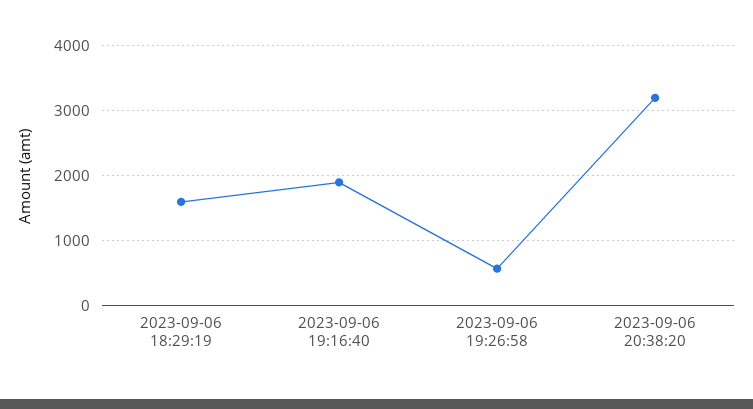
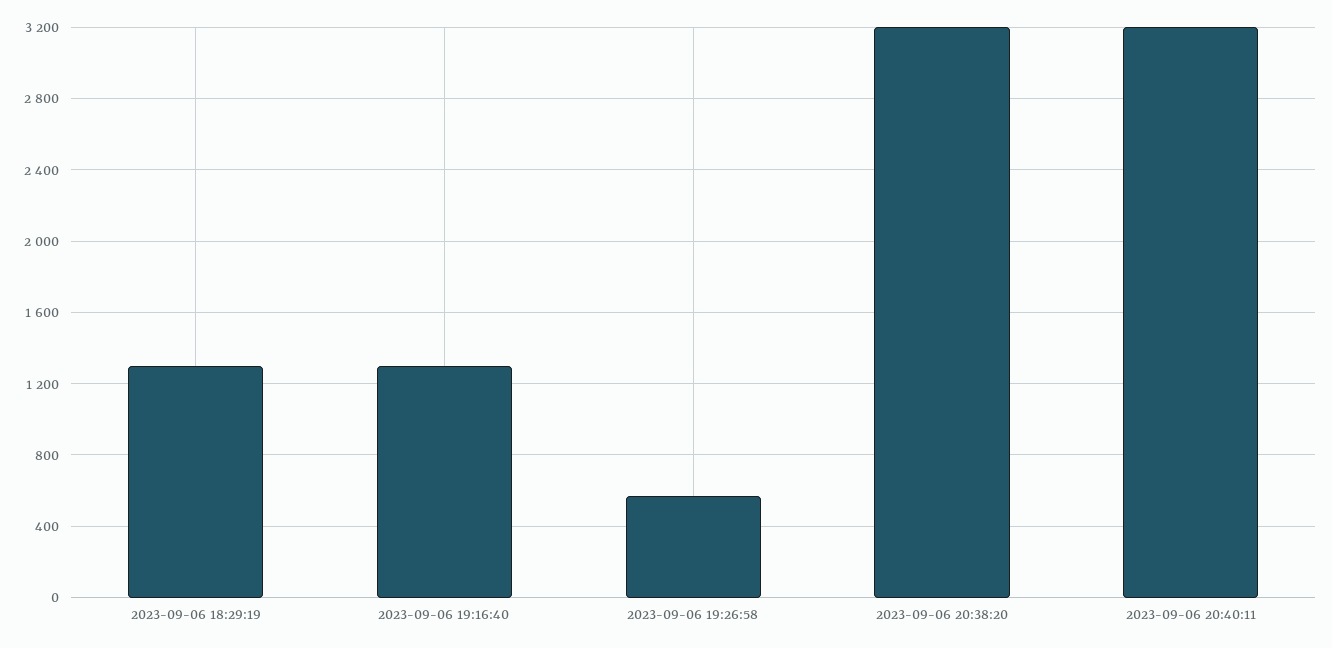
2023-09-06 18:29:19: 1600 -> 1300
2023-09-06 19:16:40: 1900 -> 1300
2023-09-06 20:40:11: none -> 3200

